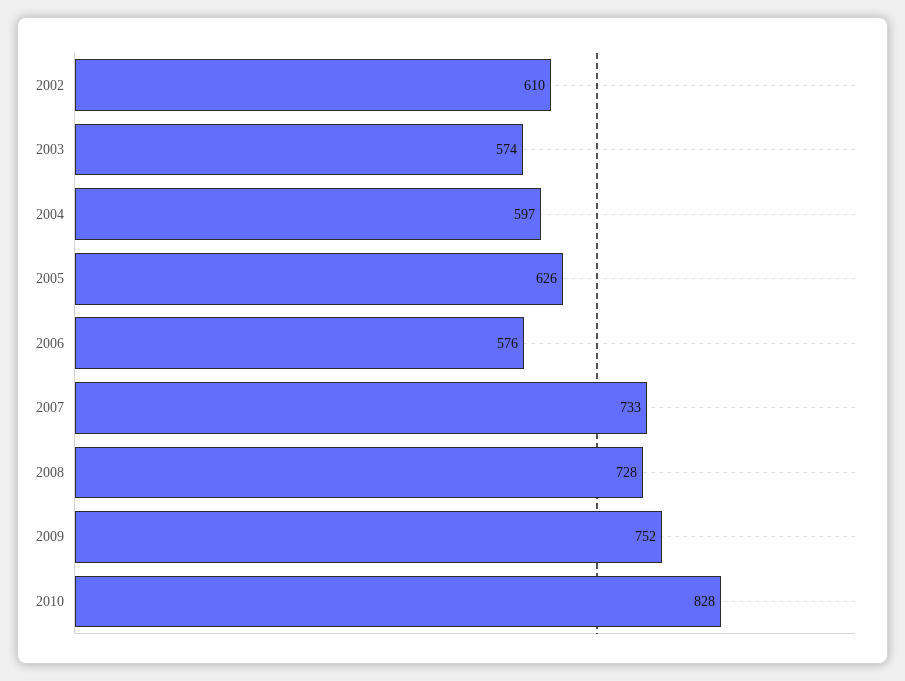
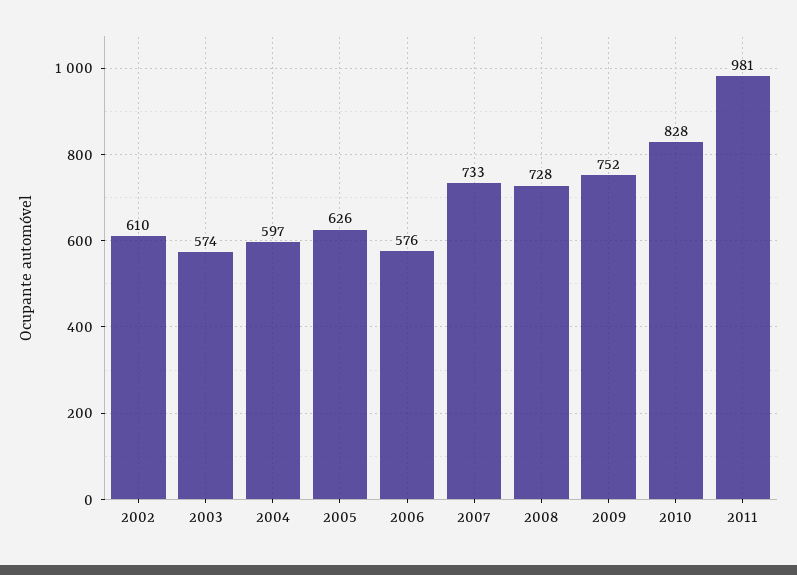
2011: none -> 981

